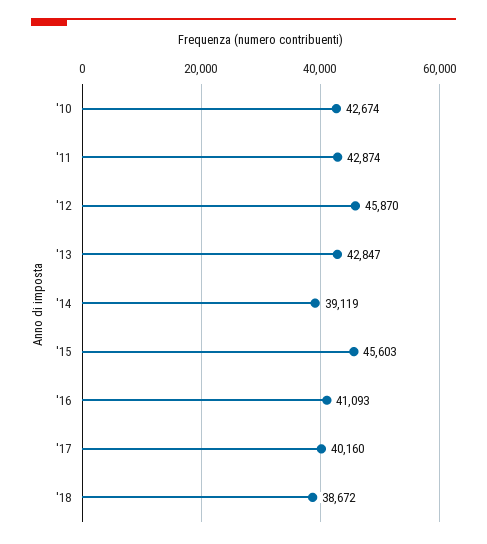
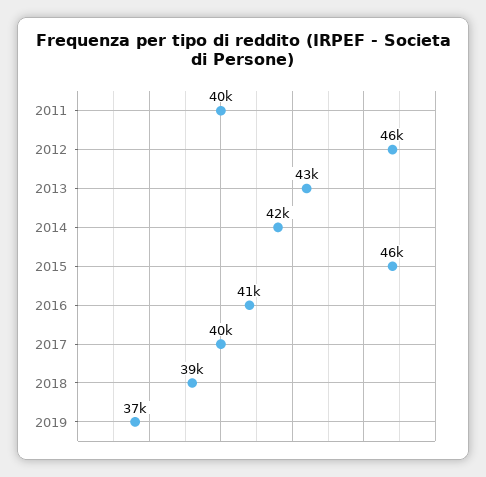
'10: 42674 -> none
'11: 42874 -> 40000
'14: 39119 -> 42000
2019: none -> 37000

